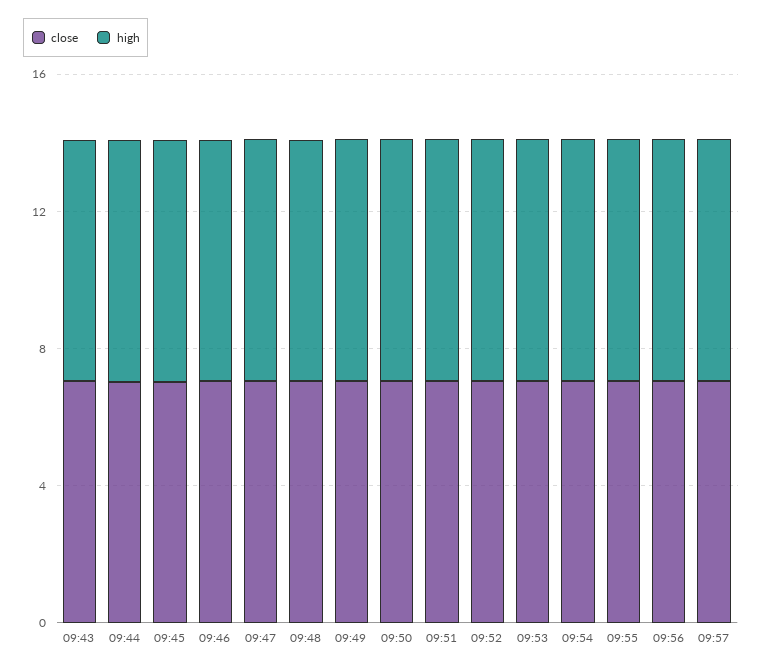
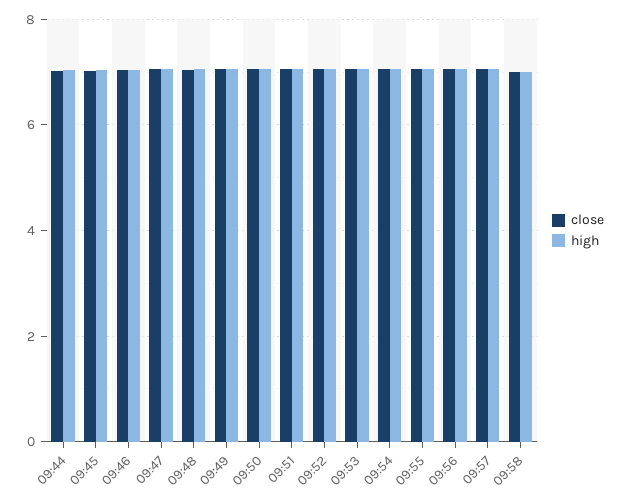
close, 09:43: 7 -> none
high, 09:43: 7 -> none
close, 09:58: none -> 7
high, 09:58: none -> 7

